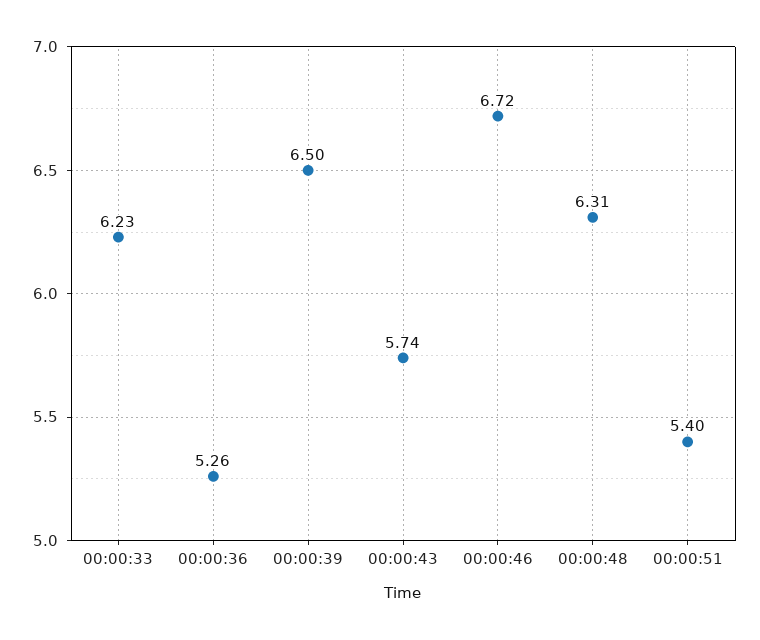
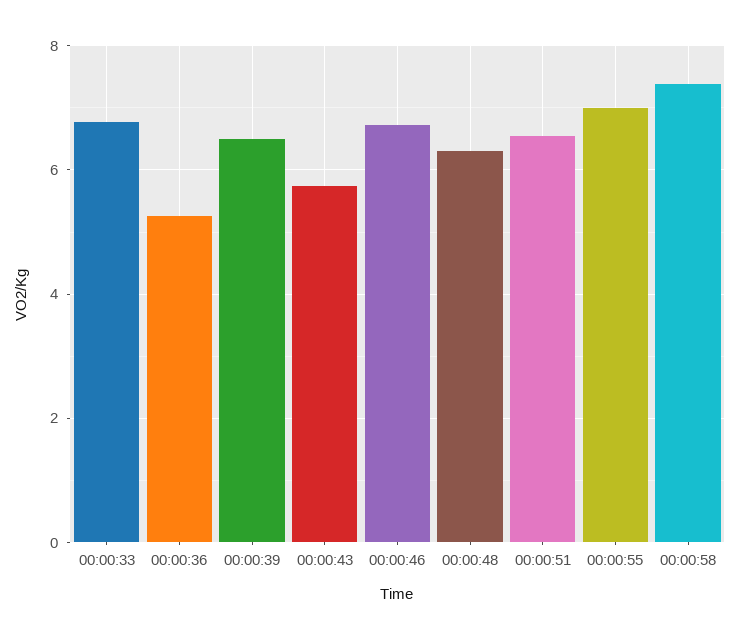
00:00:33: 6.23 -> 6.8
00:00:51: 5.4 -> 6.6
00:00:55: none -> 7
00:00:58: none -> 7.4

